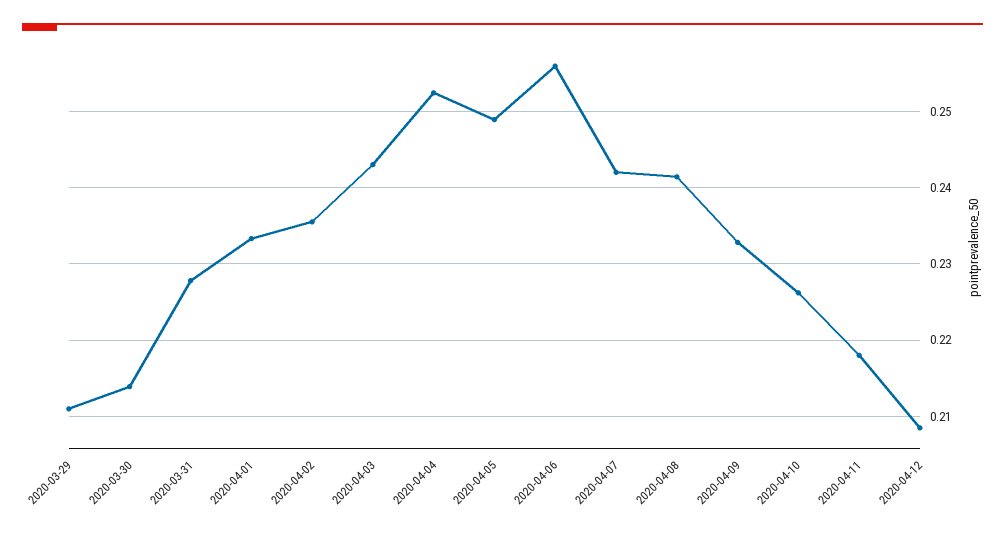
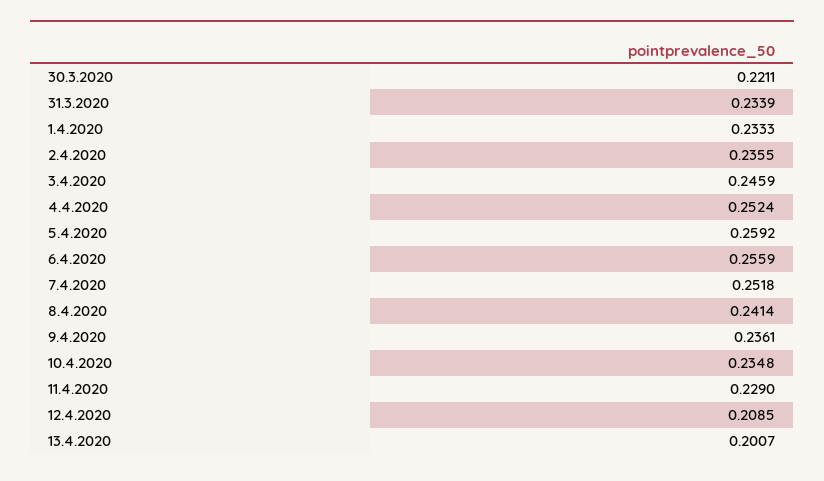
2020-03-29: 0.211 -> none
2020-03-30: 0.214 -> 0.2211
2020-03-31: 0.228 -> 0.2339
2020-04-03: 0.243 -> 0.2459
2020-04-05: 0.249 -> 0.2592
2020-04-07: 0.242 -> 0.2518
2020-04-09: 0.233 -> 0.2361
2020-04-10: 0.226 -> 0.2348
2020-04-11: 0.218 -> 0.229
13.4.2020: none -> 0.2007

